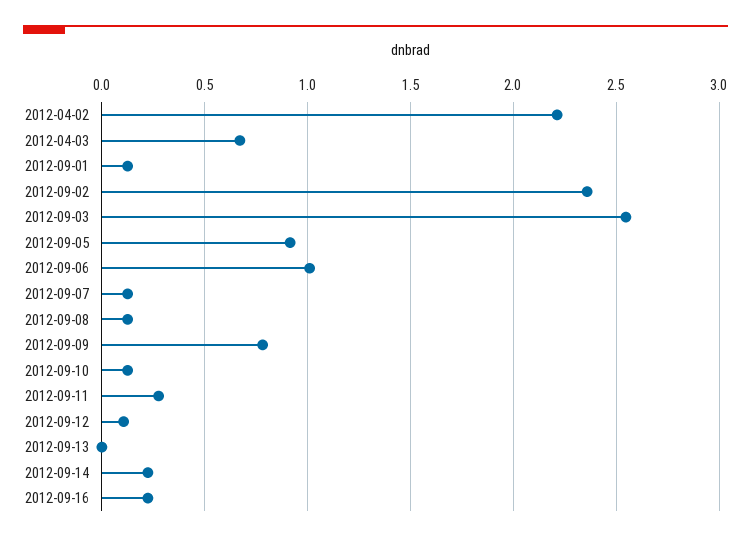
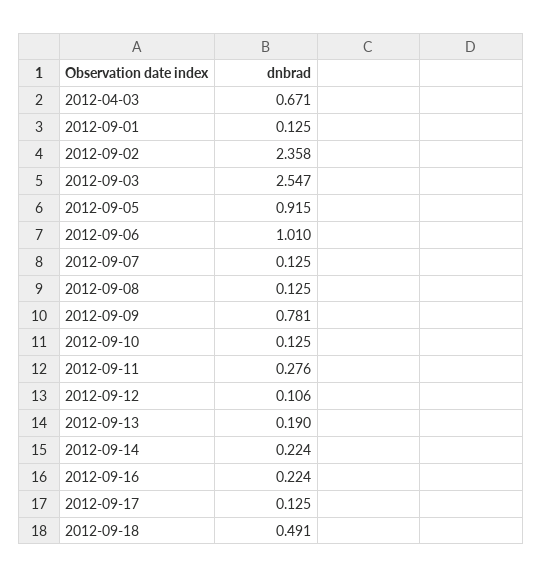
2012-04-02: 2.2 -> none
2012-09-13: 0 -> 0.19
2012-09-17: none -> 0.125
2012-09-18: none -> 0.491

